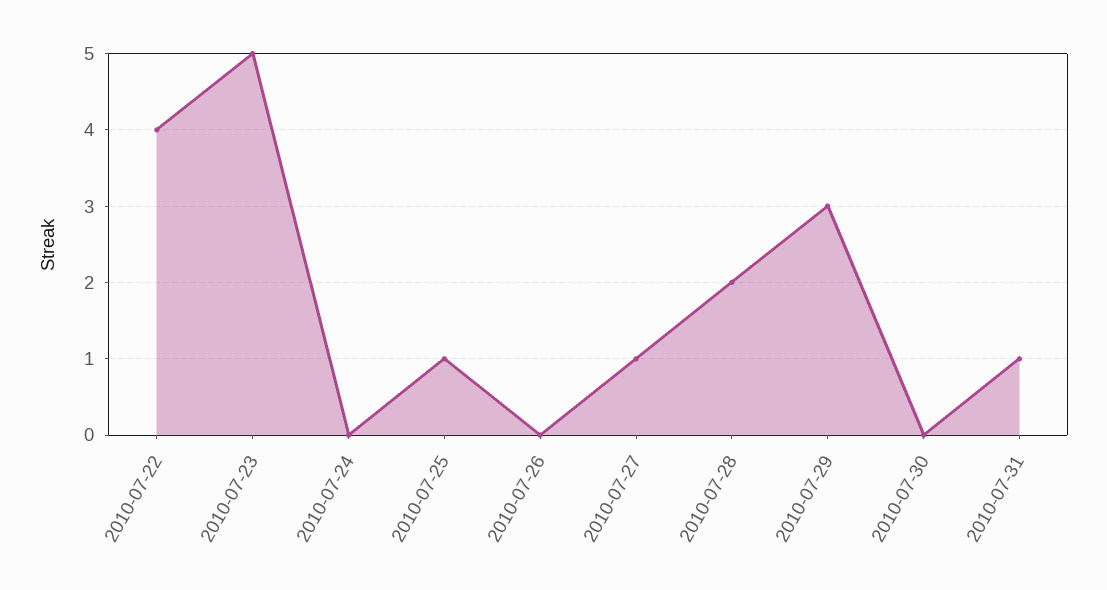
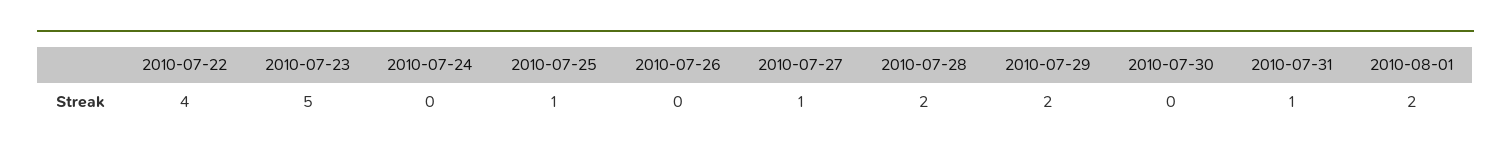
2010-07-29: 3 -> 2
2010-08-01: none -> 2

